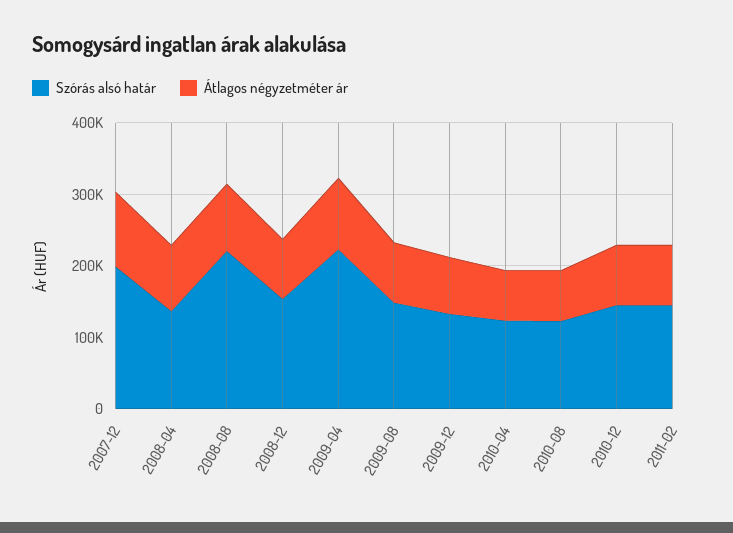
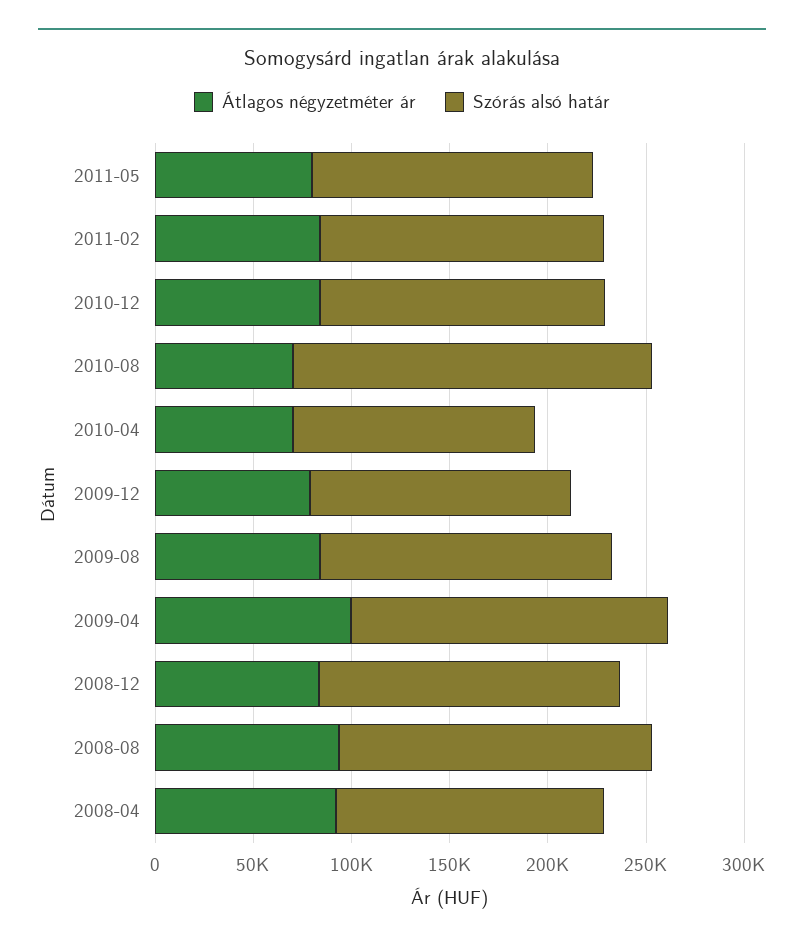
Szórás alsó határ, 2007-12: 200000 -> none
Átlagos négyzetméter ár, 2007-12: 100000 -> none
Szórás alsó határ, 2008-08: 220000 -> 160000
Szórás alsó határ, 2009-04: 220000 -> 160000
Szórás alsó határ, 2010-08: 120000 -> 180000
Átlagos négyzetméter ár, 2011-05: none -> 80000
Szórás alsó határ, 2011-05: none -> 140000

